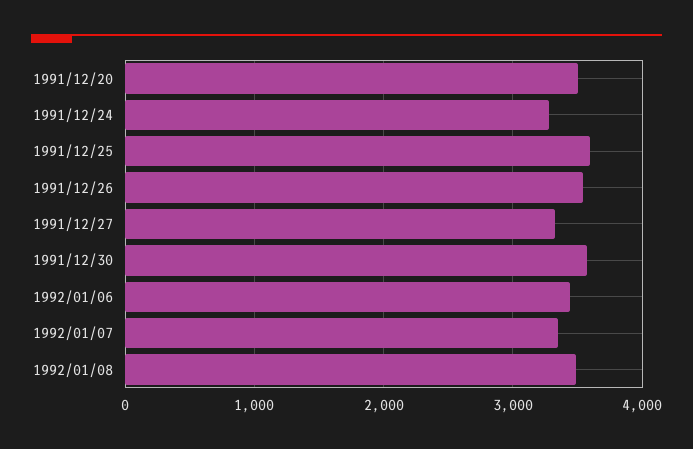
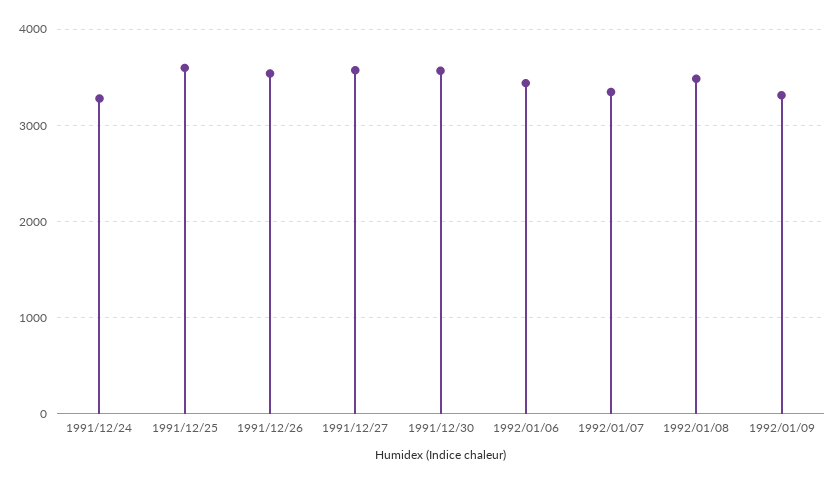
1991/12/20: 3500 -> none
1991/12/27: 3300 -> 3600
1992/01/09: none -> 3300

